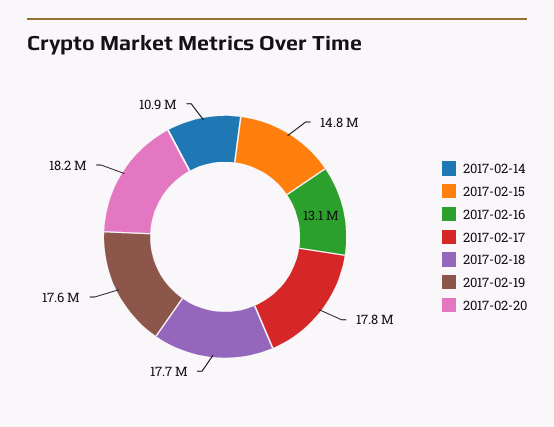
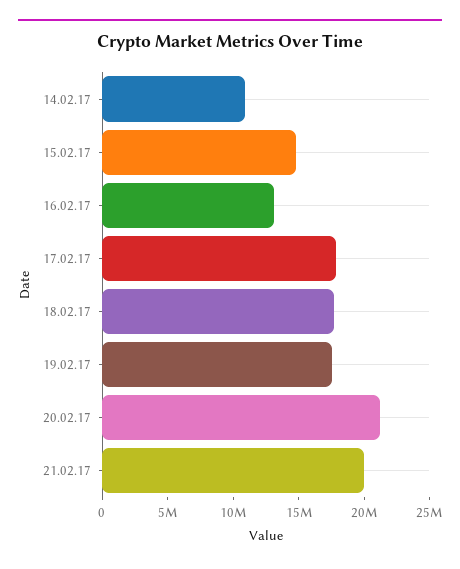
2017-02-20: 18200000 -> 21000000
21.02.17: none -> 20000000

